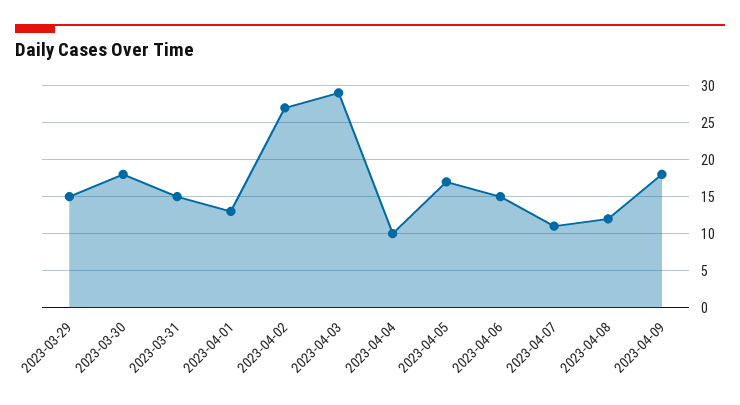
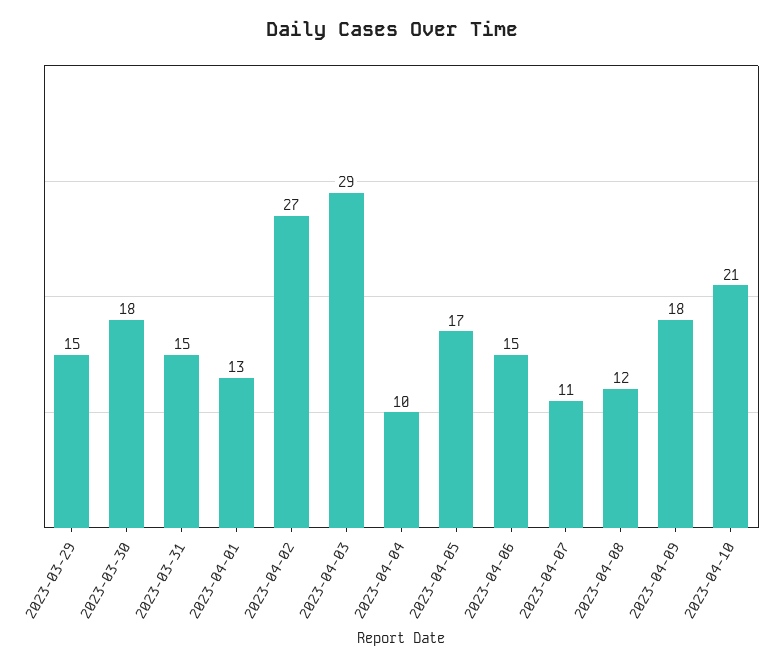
2023-04-10: none -> 21

